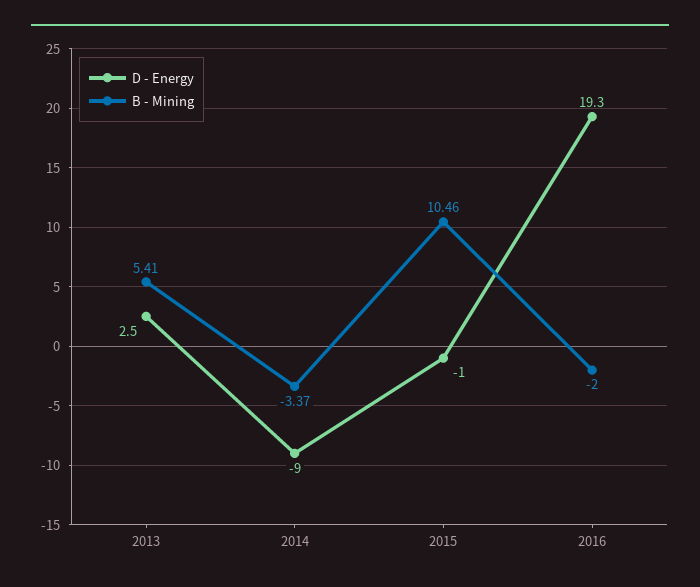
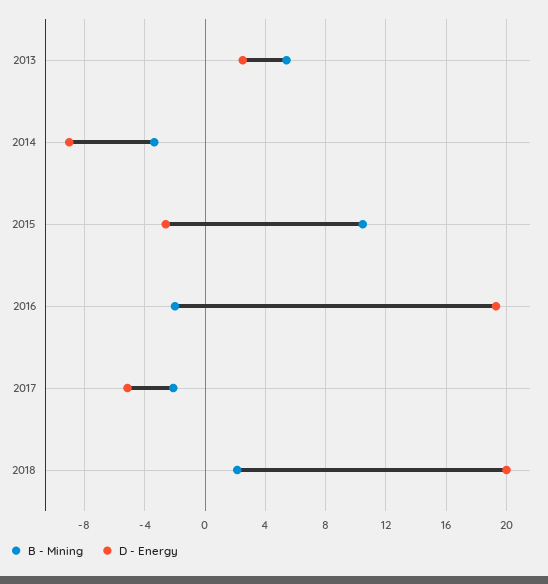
D - Energy, 2015: -1 -> -2.5
B - Mining, 2017: none -> -2
D - Energy, 2017: none -> -5
B - Mining, 2018: none -> 2
D - Energy, 2018: none -> 20

